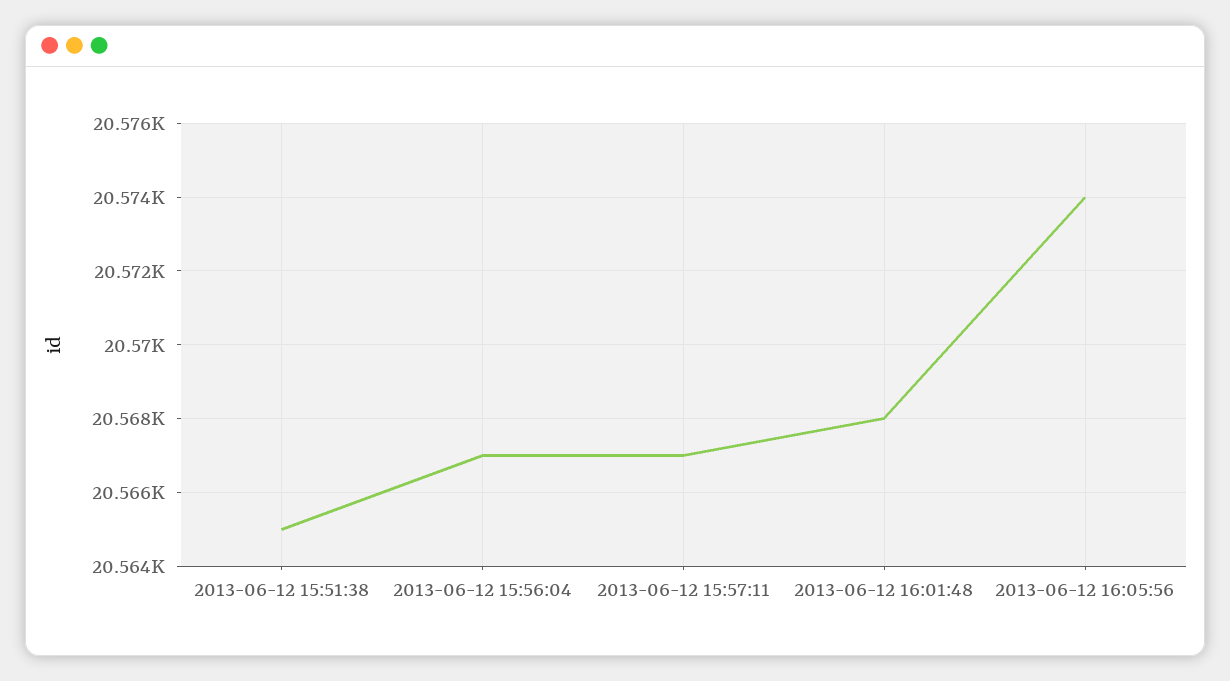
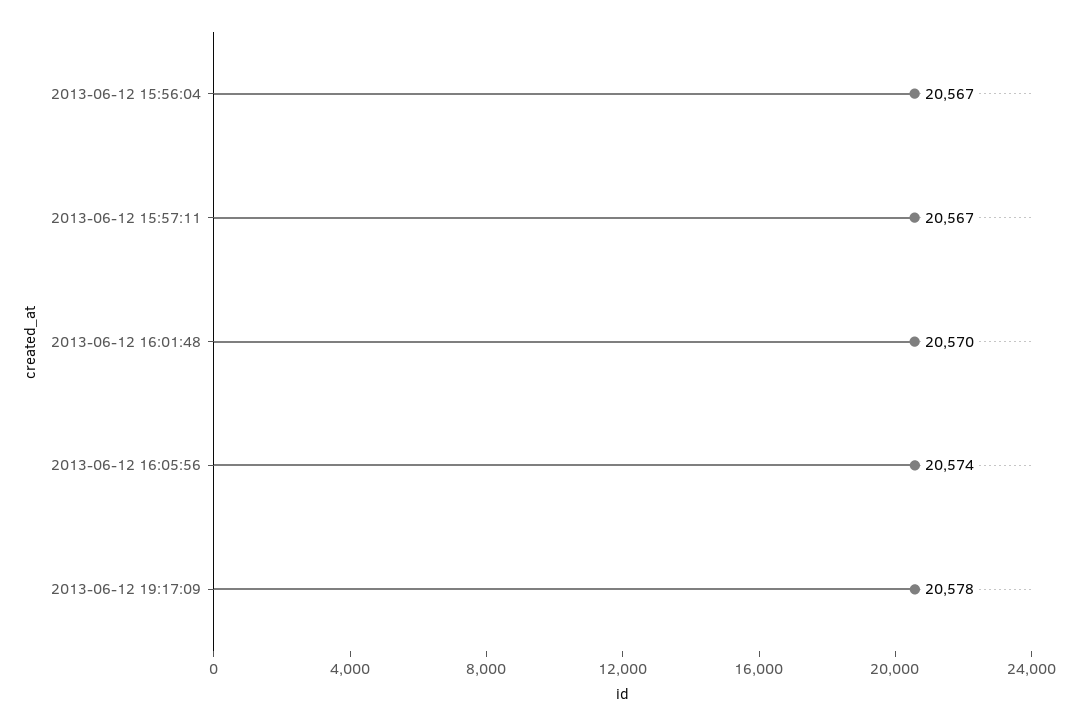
2013-06-12 15:51:38: 20565 -> none
2013-06-12 16:01:48: 20568 -> 20570
2013-06-12 19:17:09: none -> 20578

